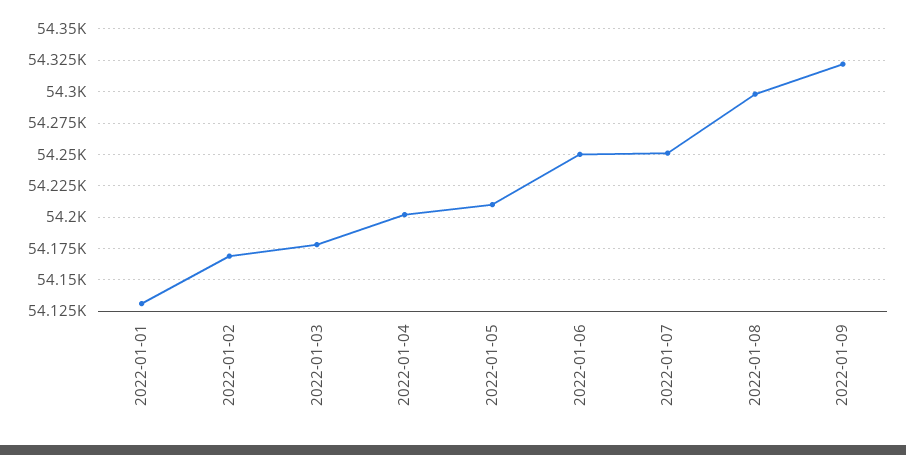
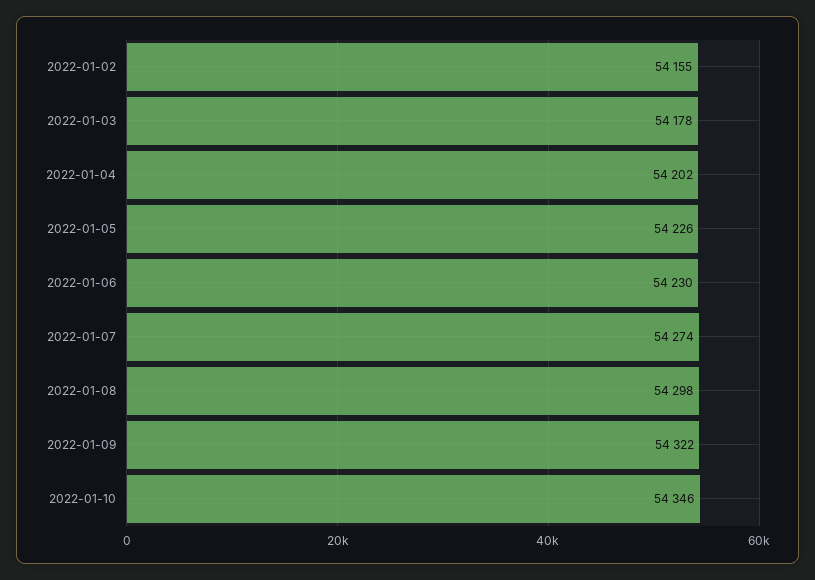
2022-01-01: 54130 -> none
2022-01-02: 54170 -> 54155
2022-01-05: 54210 -> 54226
2022-01-06: 54250 -> 54230
2022-01-07: 54250 -> 54274
2022-01-10: none -> 54346

